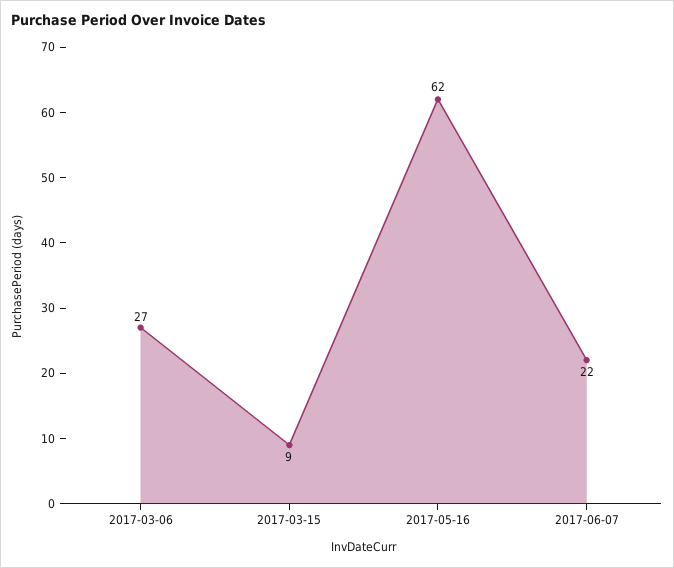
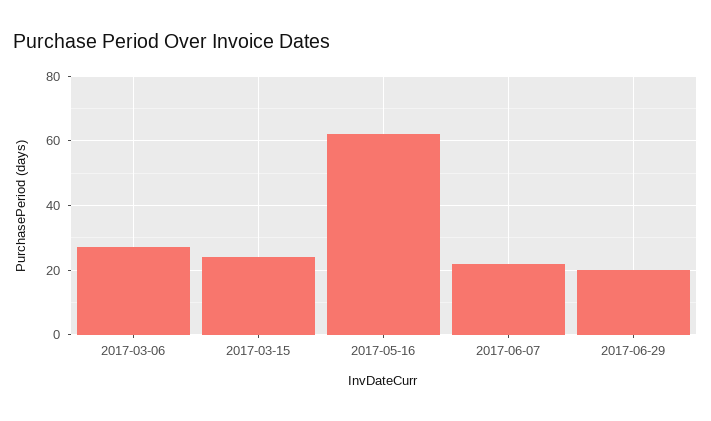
2017-03-15: 9 -> 25
2017-06-29: none -> 20

